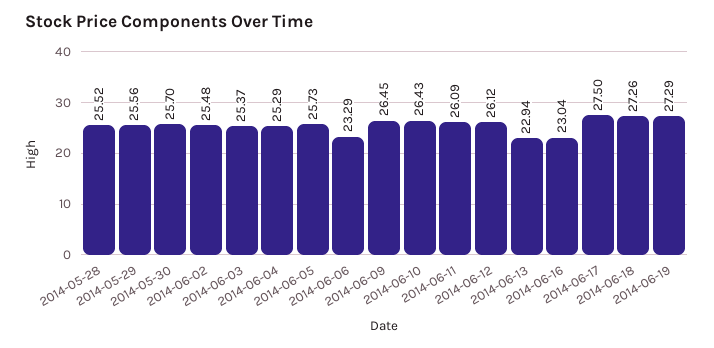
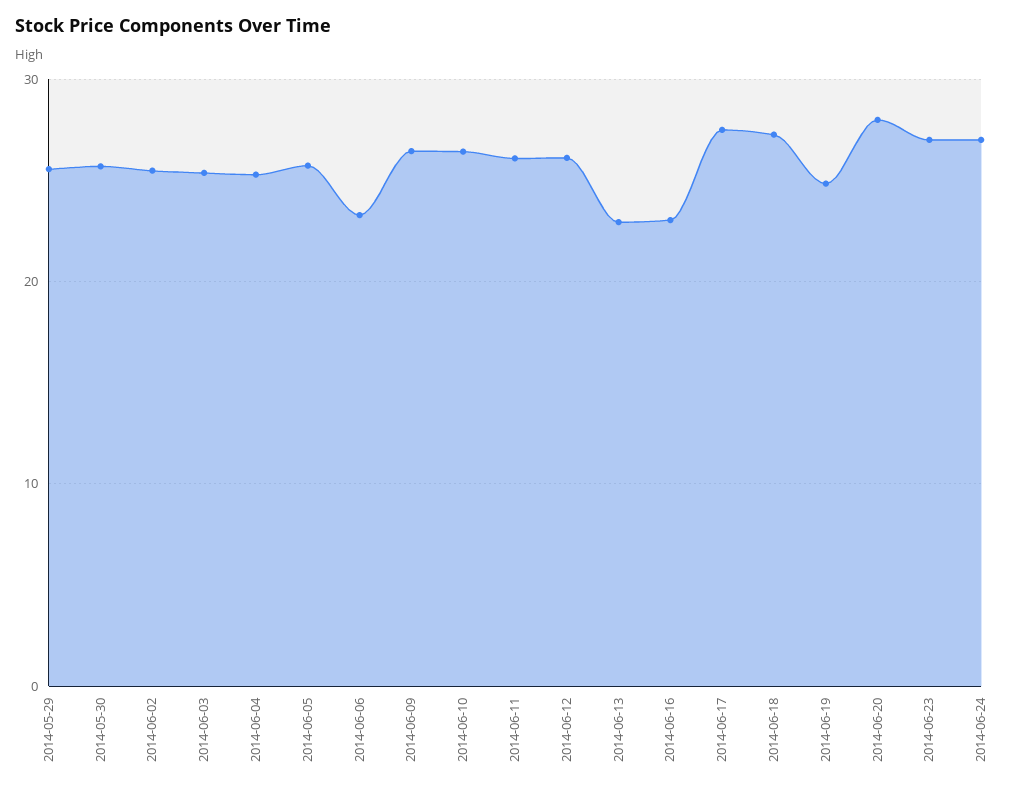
2014-05-28: 25.52 -> none
2014-06-19: 27.29 -> 25
2014-06-20: none -> 28
2014-06-23: none -> 27
2014-06-24: none -> 27

